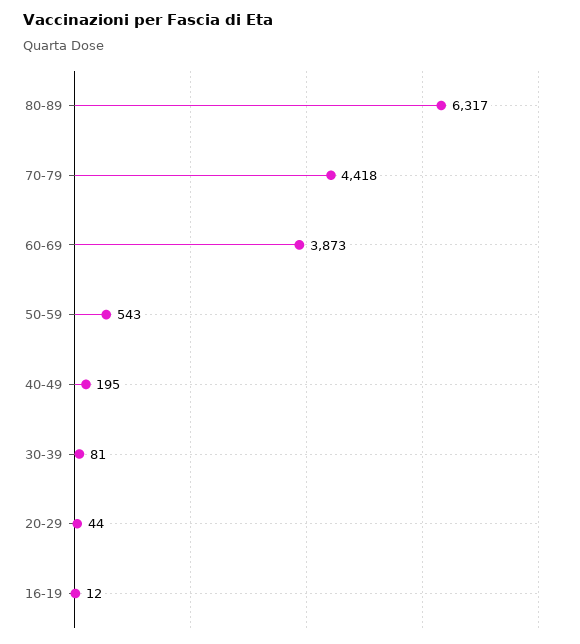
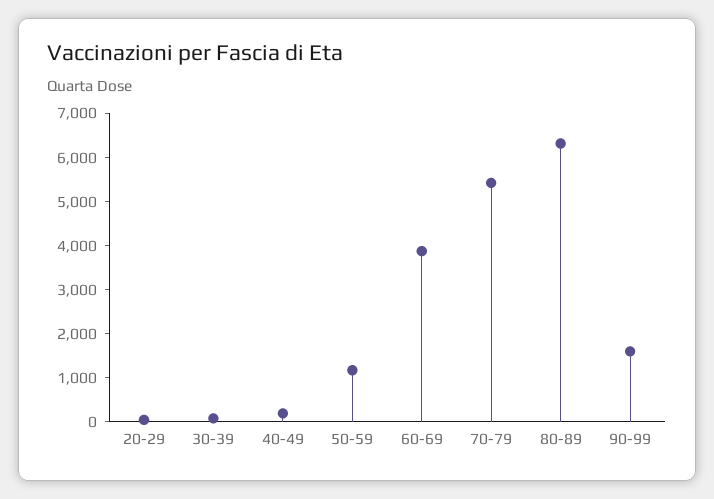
70-79: 4418 -> 5400
50-59: 543 -> 1200
16-19: 12 -> none
90-99: none -> 1600

